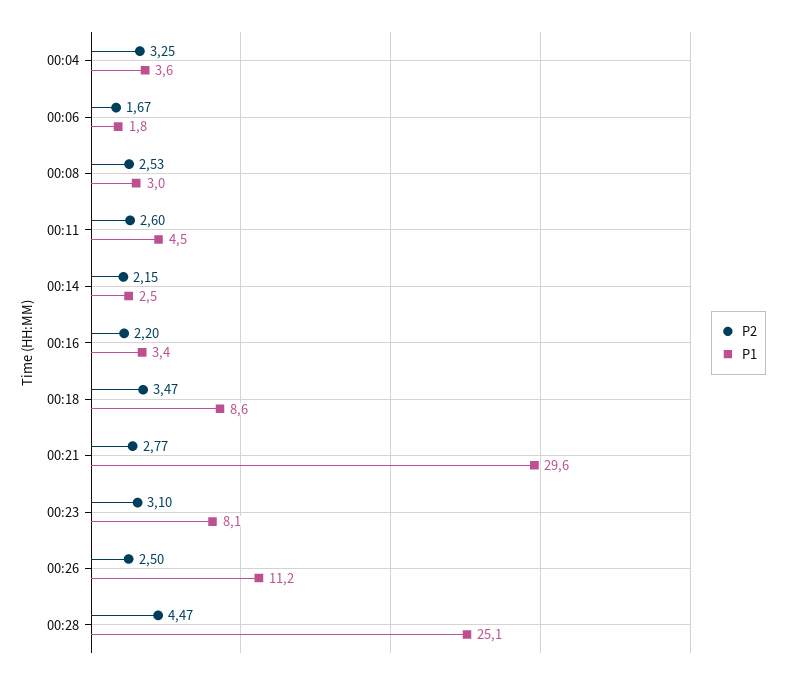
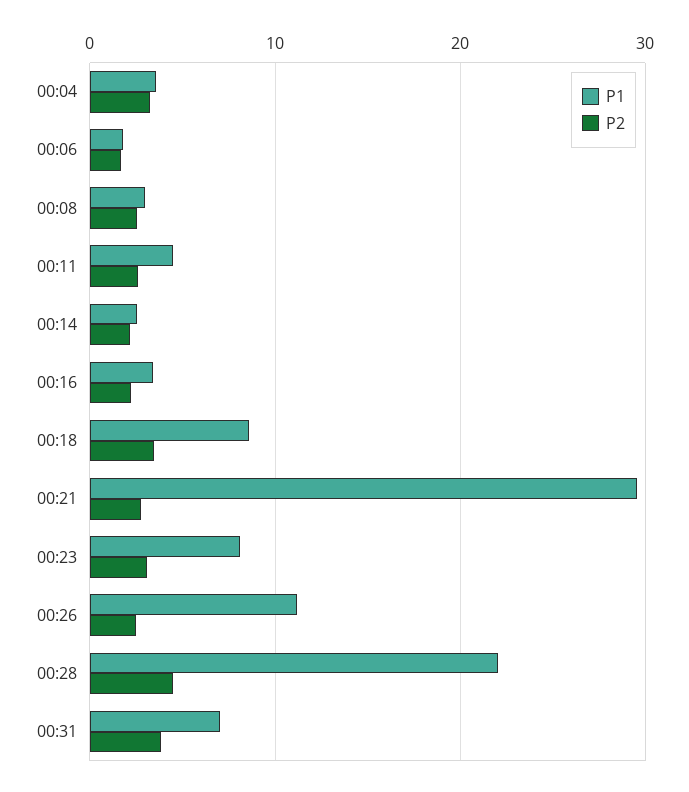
P1, 00:28: 25.1 -> 22
P1, 00:31: none -> 7
P2, 00:31: none -> 4

